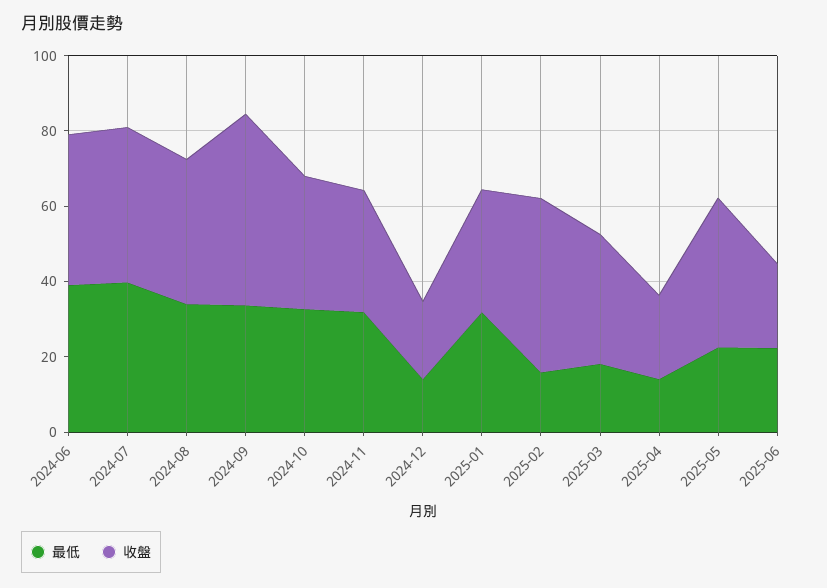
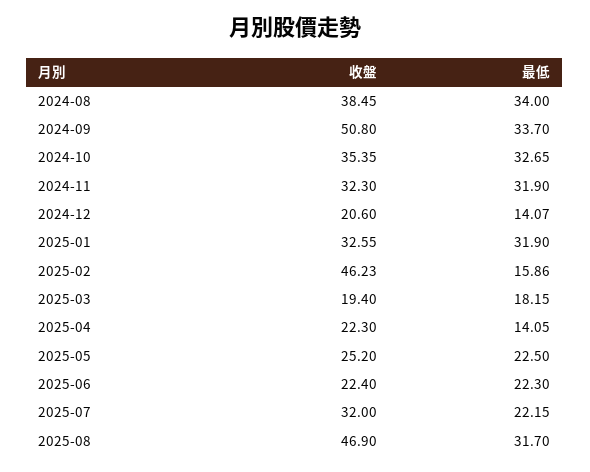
最低, 2024-06: 40 -> none
收盤, 2024-06: 40 -> none
最低, 2024-07: 40 -> none
收盤, 2024-07: 40 -> none
收盤, 2025-03: 35 -> 19.4
收盤, 2025-05: 40 -> 25.2
收盤, 2025-07: none -> 32
最低, 2025-07: none -> 22.15
收盤, 2025-08: none -> 46.9
最低, 2025-08: none -> 31.7

